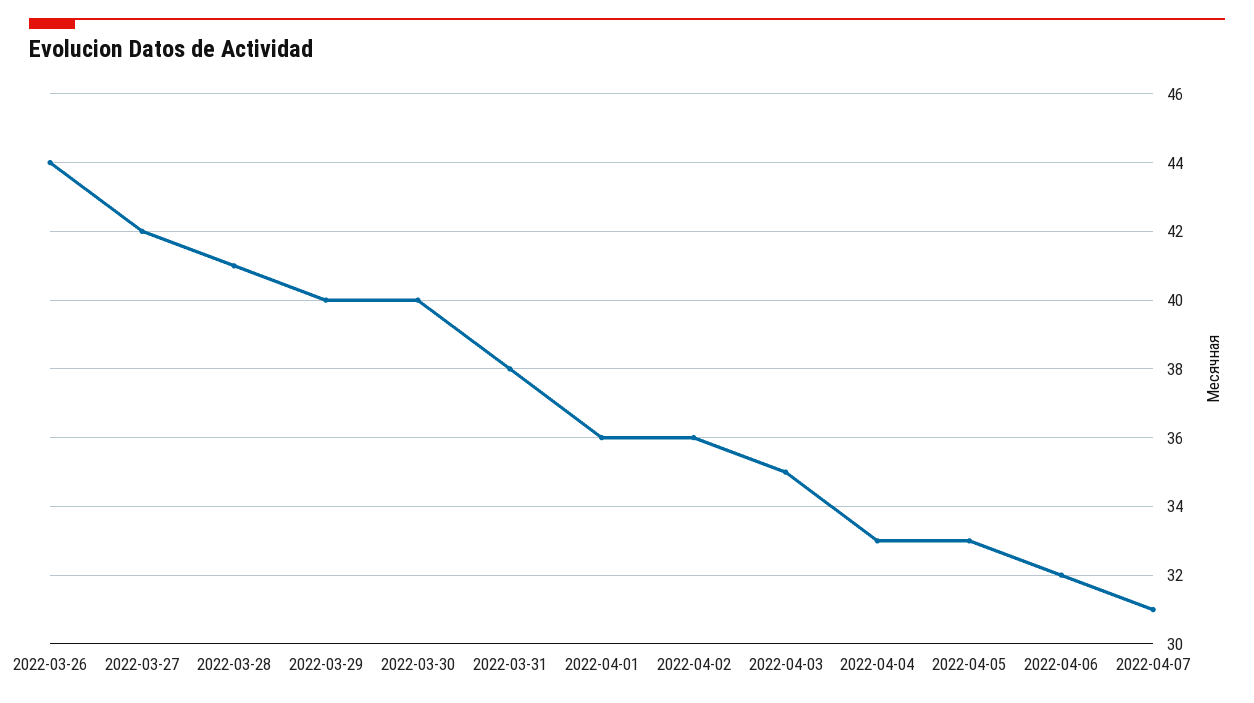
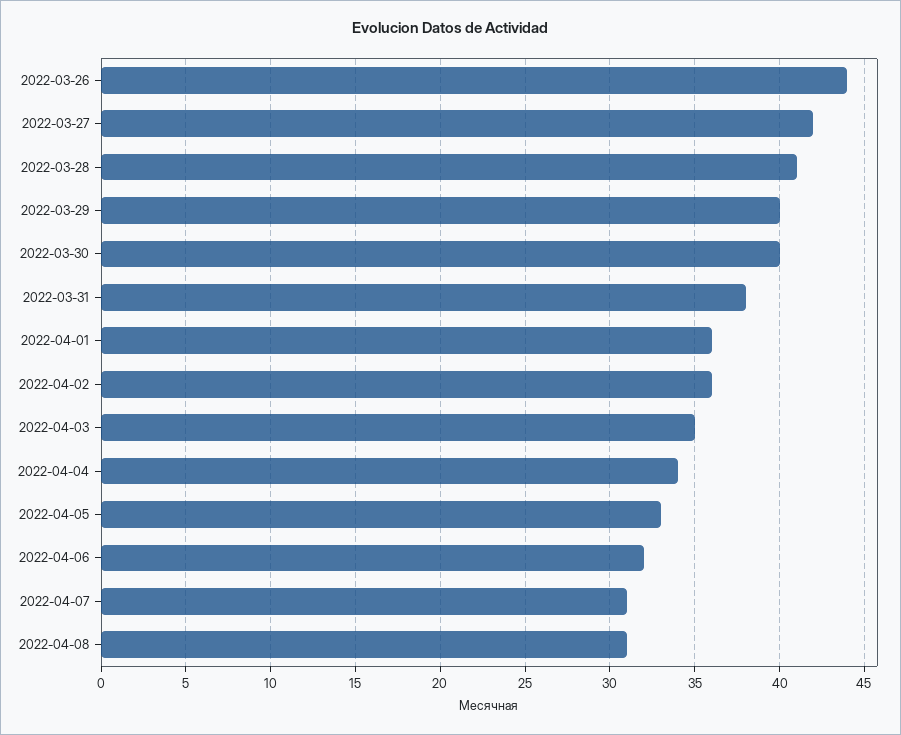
2022-04-04: 33 -> 34
2022-04-08: none -> 31

